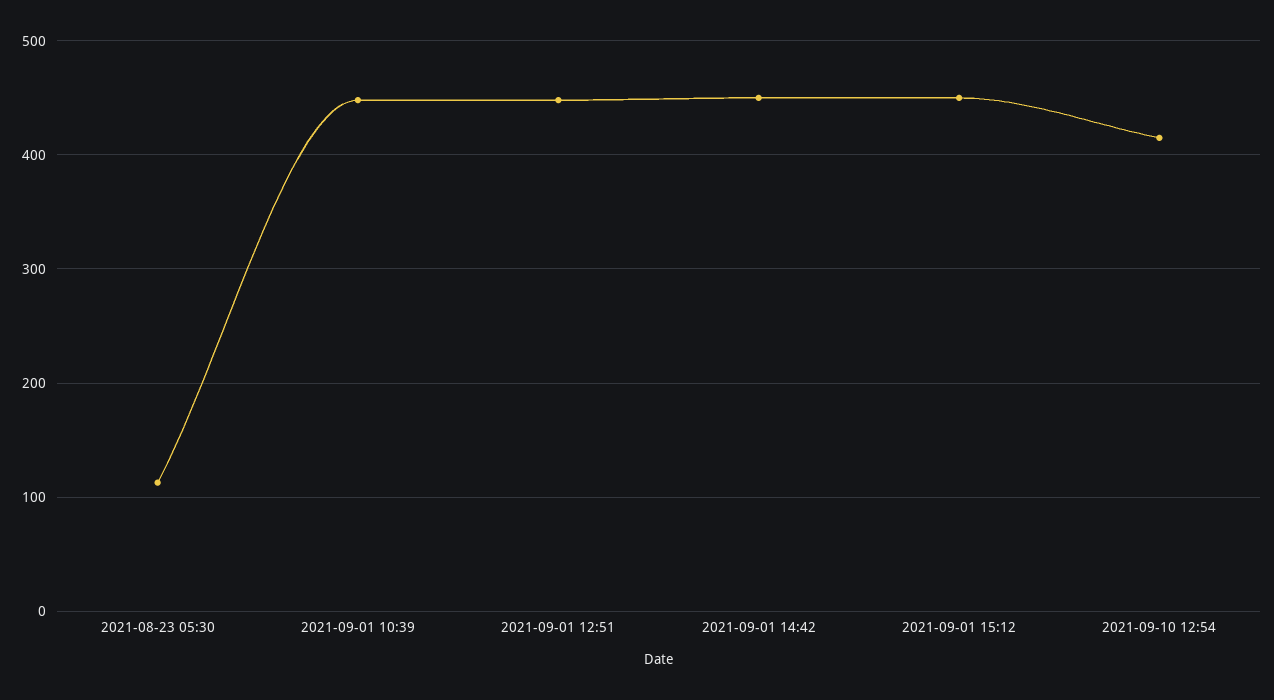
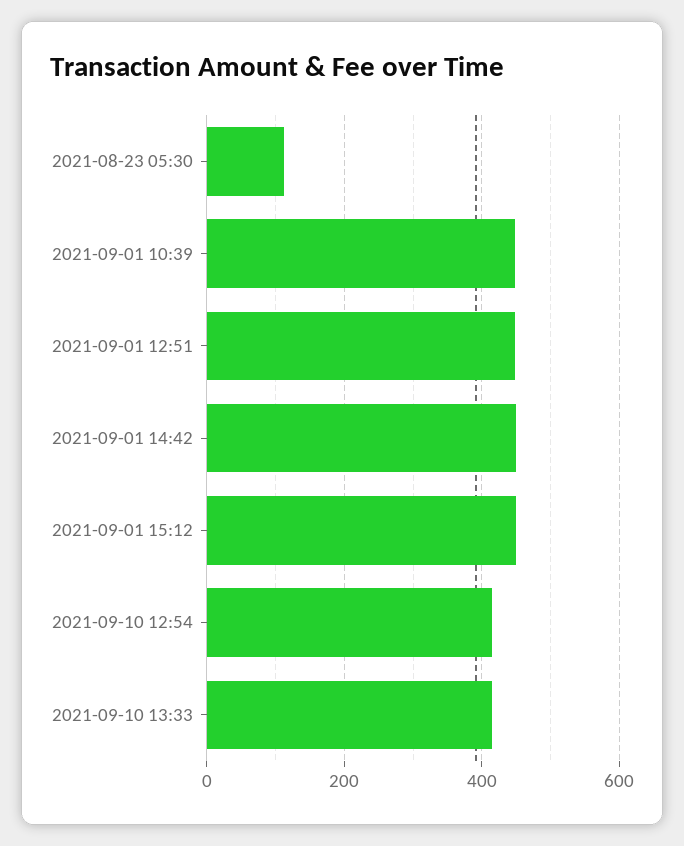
2021-09-10 13:33: none -> 420

